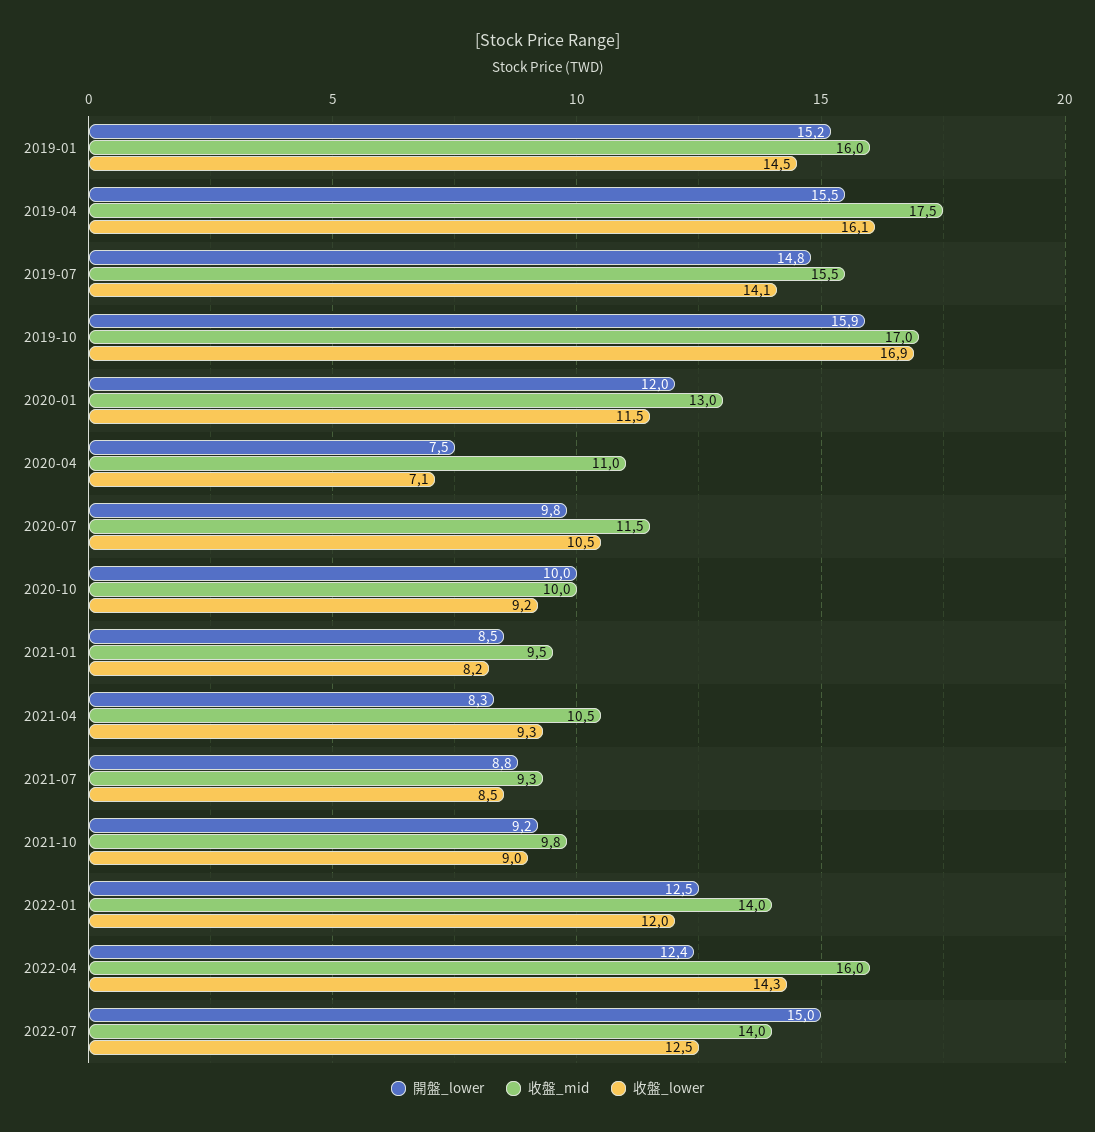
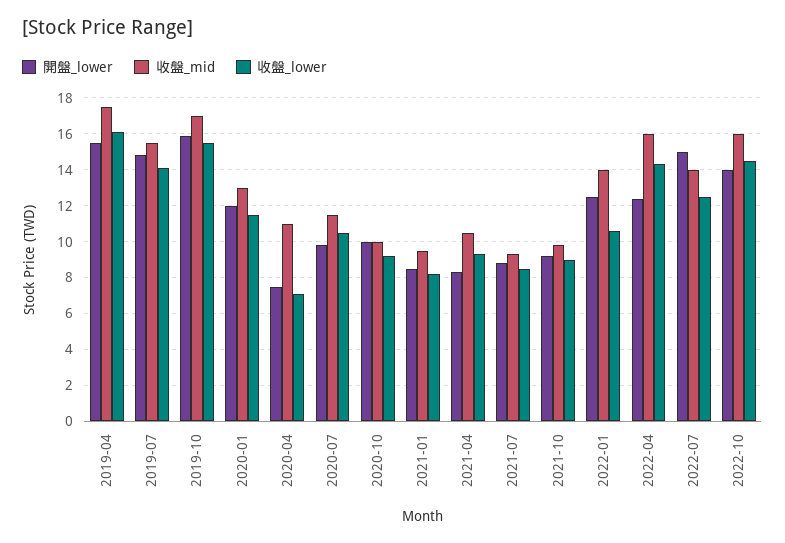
開盤_lower, 2019-01: 15.2 -> none
收盤_mid, 2019-01: 16 -> none
收盤_lower, 2019-01: 14.5 -> none
收盤_lower, 2019-10: 16.9 -> 15.5
收盤_lower, 2022-01: 12 -> 10.5
開盤_lower, 2022-10: none -> 14
收盤_mid, 2022-10: none -> 16
收盤_lower, 2022-10: none -> 14.5

